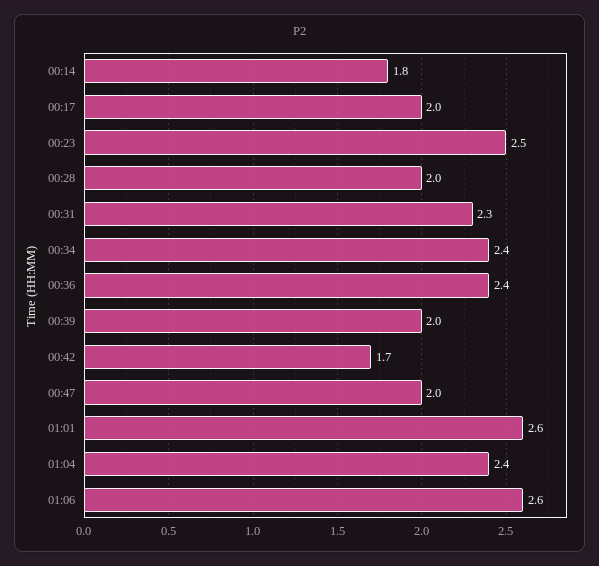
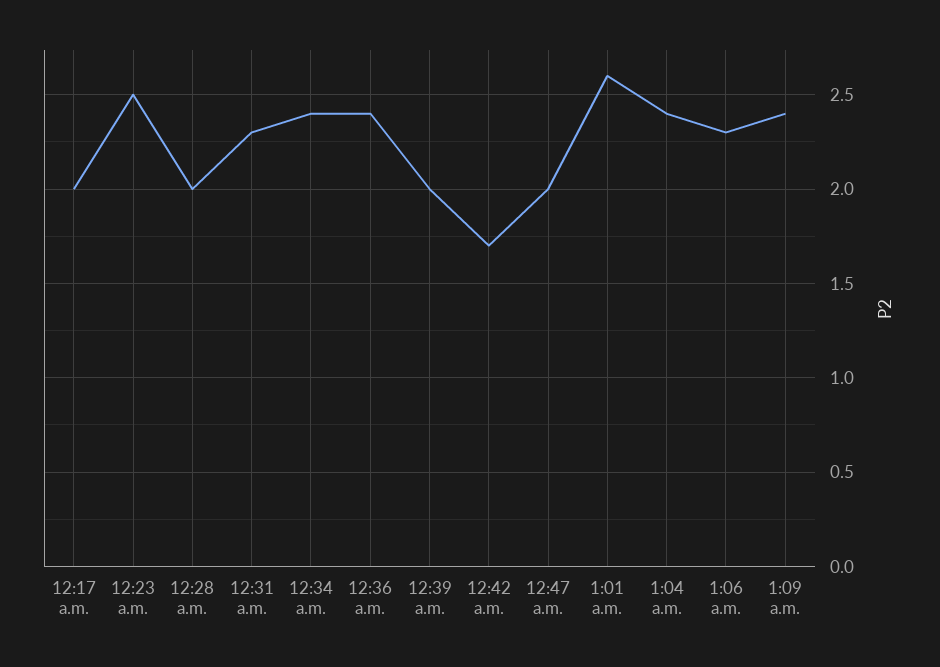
00:14: 1.8 -> none
01:06: 2.6 -> 2.3
1:09 a.m.: none -> 2.4

